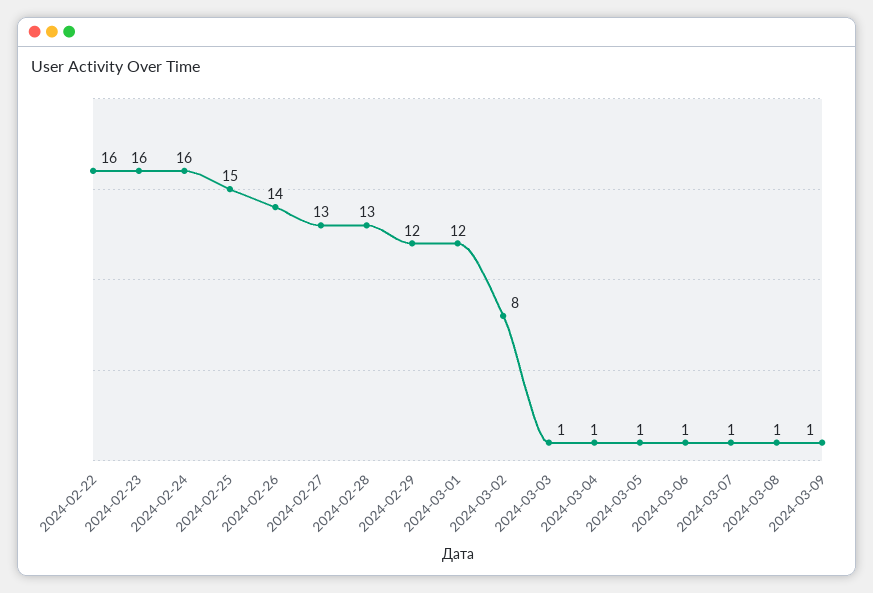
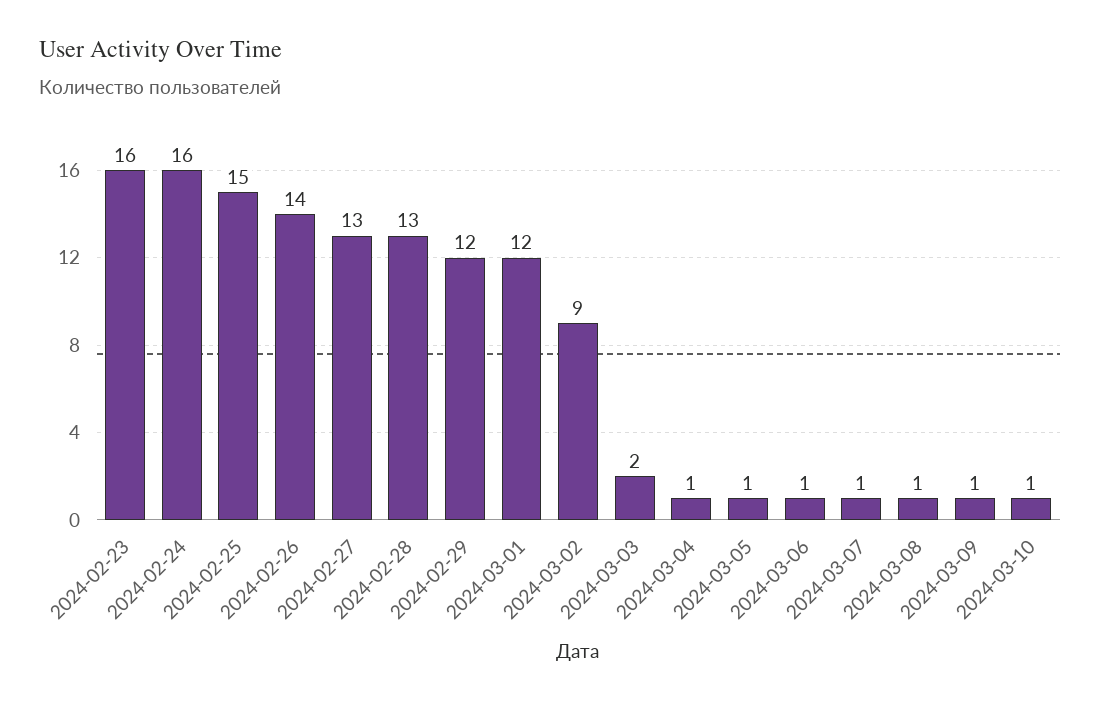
2024-02-22: 16 -> none
2024-03-02: 8 -> 9
2024-03-03: 1 -> 2
2024-03-10: none -> 1

